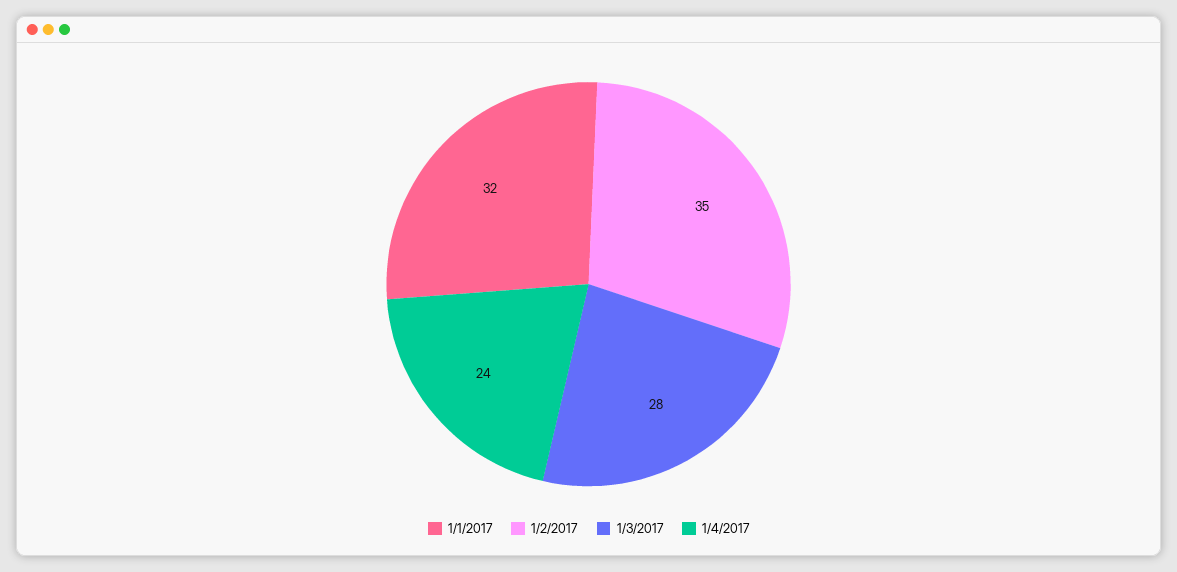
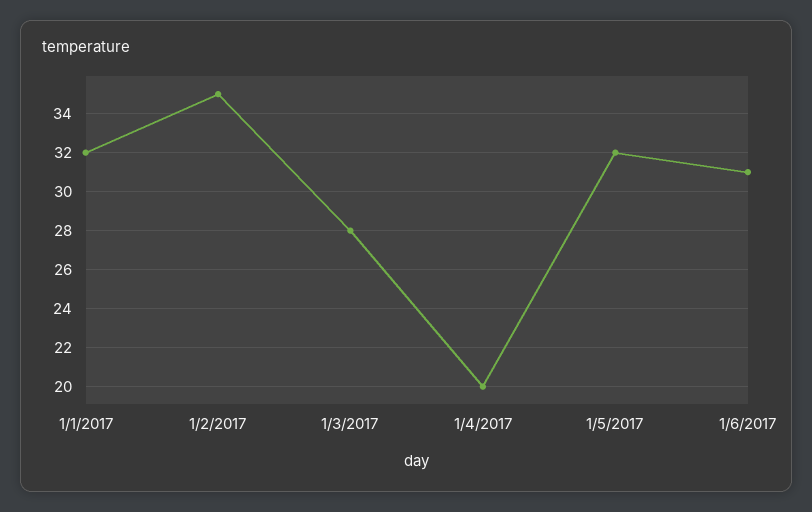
1/4/2017: 24 -> 20
1/5/2017: none -> 32
1/6/2017: none -> 31

